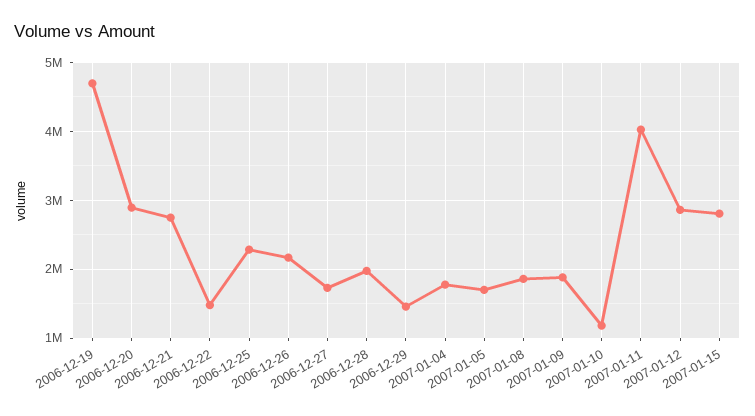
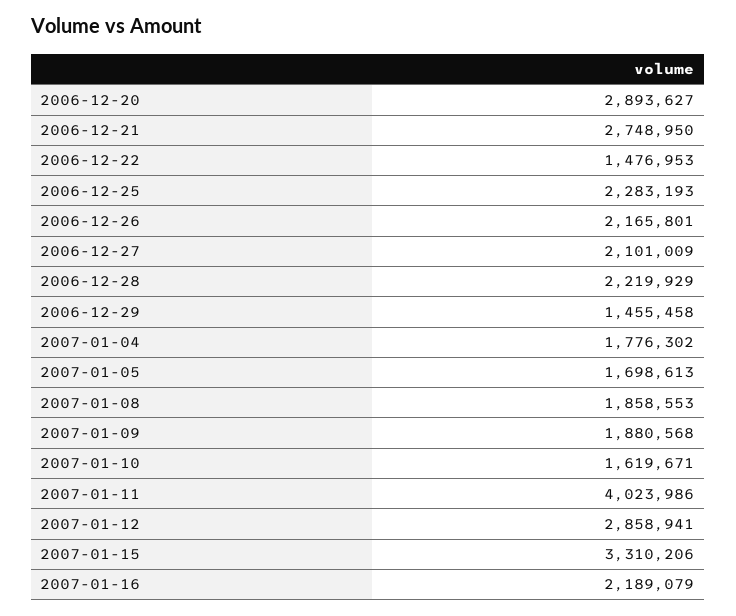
2006-12-19: 4700000 -> none
2006-12-27: 1700000 -> 2101009
2006-12-28: 2000000 -> 2219929
2007-01-10: 1200000 -> 1619671
2007-01-15: 2800000 -> 3310206
2007-01-16: none -> 2189079

